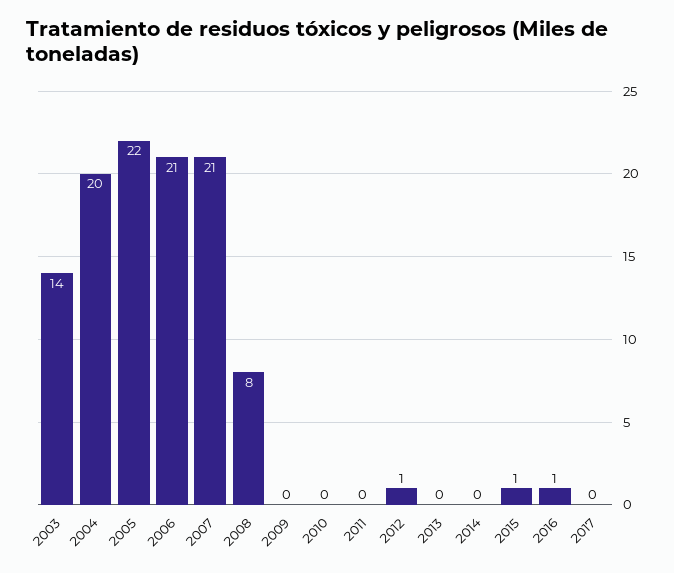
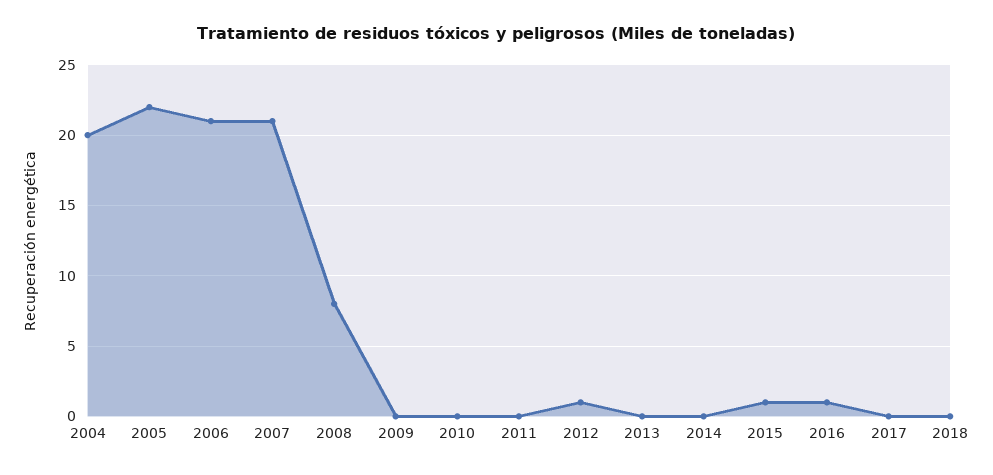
2003: 14 -> none
2018: none -> 0

